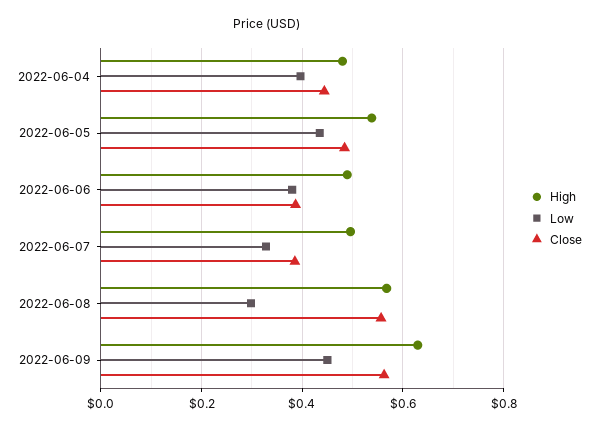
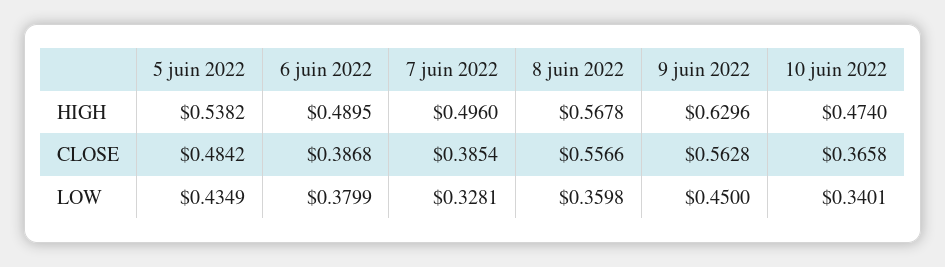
High, 2022-06-04: 0.48 -> none
Low, 2022-06-04: 0.4 -> none
Close, 2022-06-04: 0.44 -> none
Low, 2022-06-08: 0.3 -> 0.3598
High, 10 juin 2022: none -> 0.474
Close, 10 juin 2022: none -> 0.3658
Low, 10 juin 2022: none -> 0.3401

